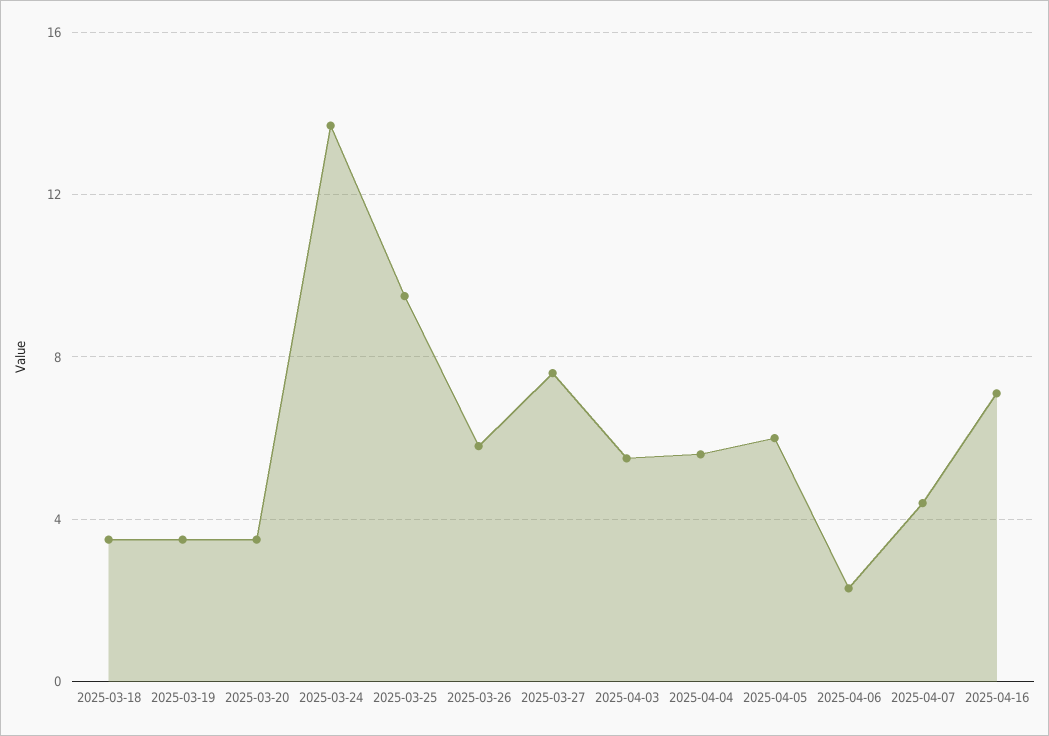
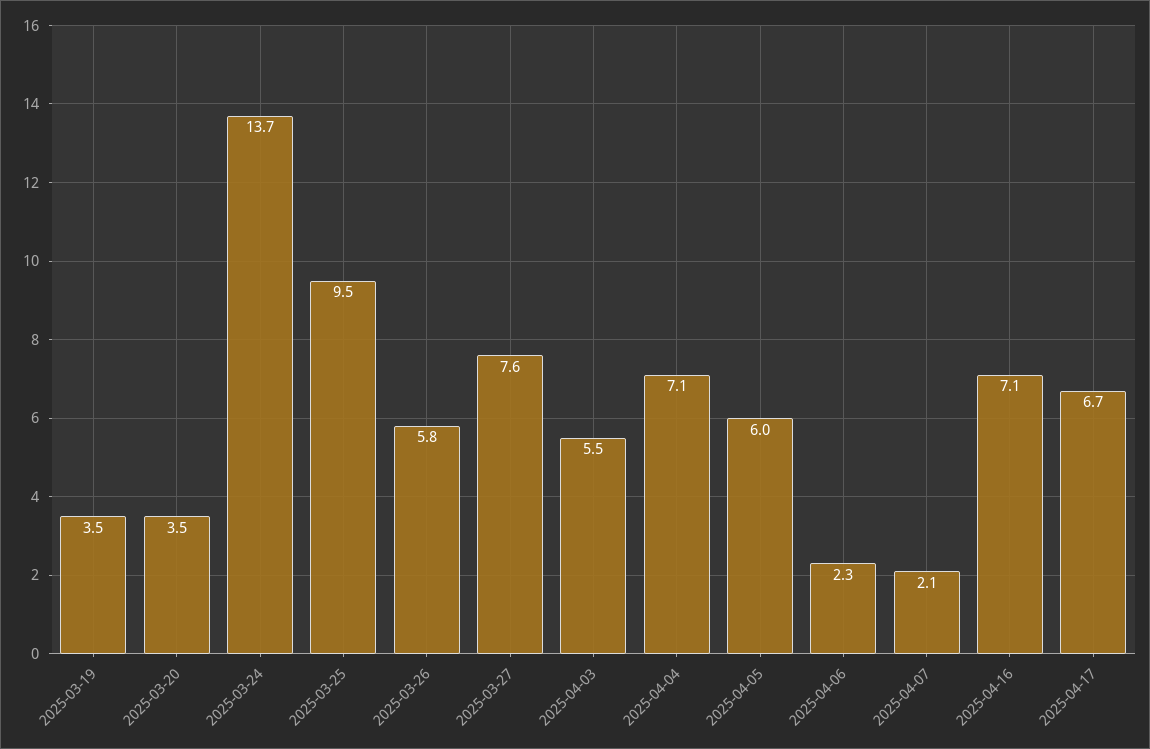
2025-03-18: 3.5 -> none
2025-04-04: 5.5 -> 7.1
2025-04-07: 4.5 -> 2.1
2025-04-17: none -> 6.7

